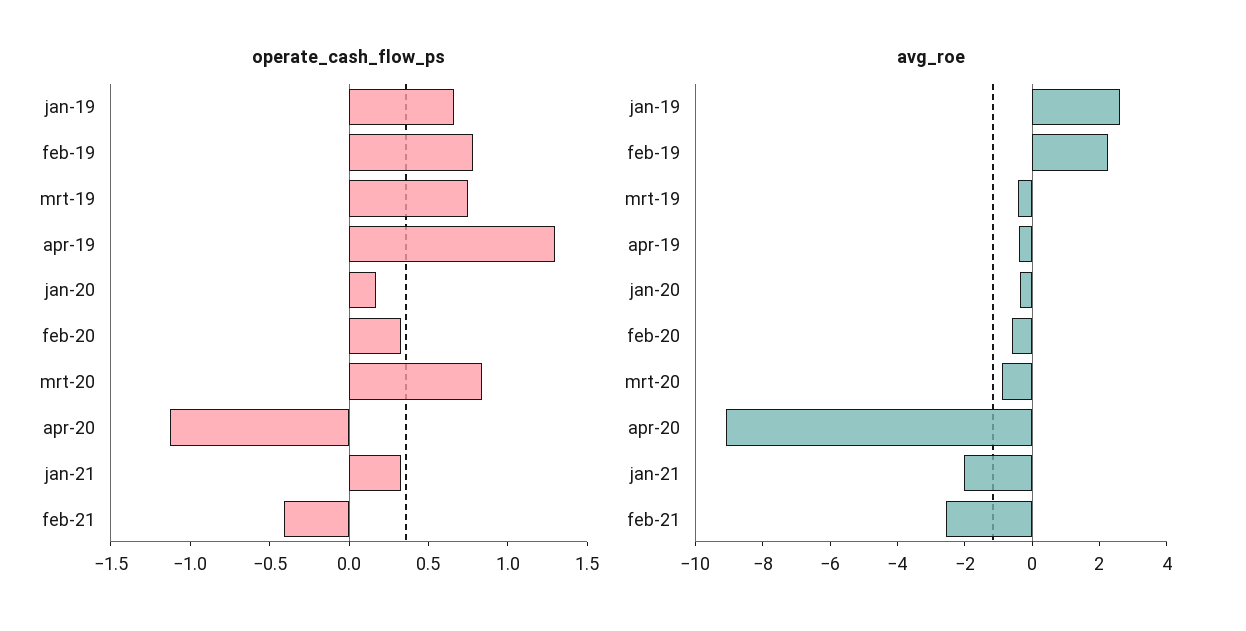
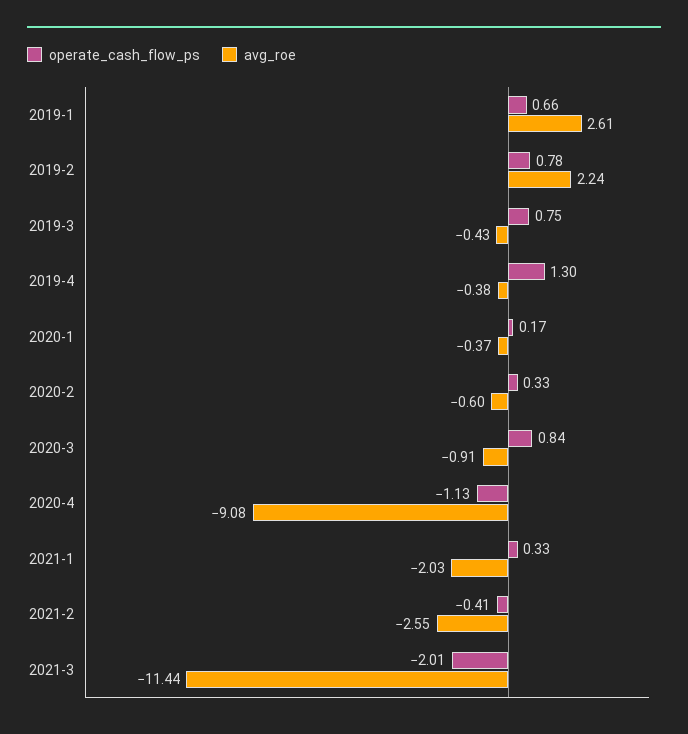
operate_cash_flow_ps, 2021-3: none -> -2.01
avg_roe, 2021-3: none -> -11.44

